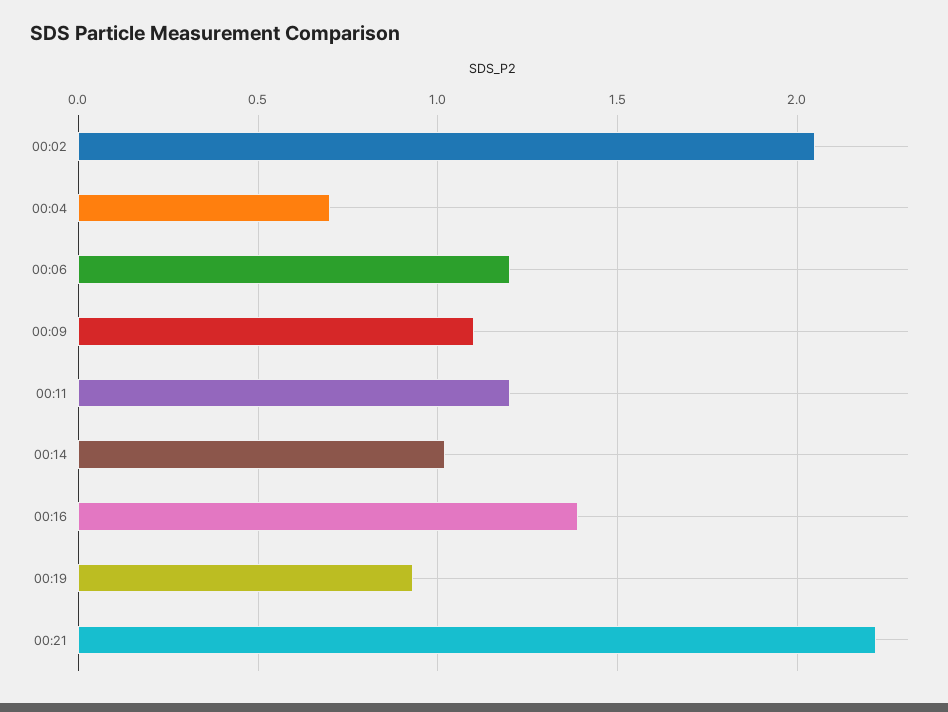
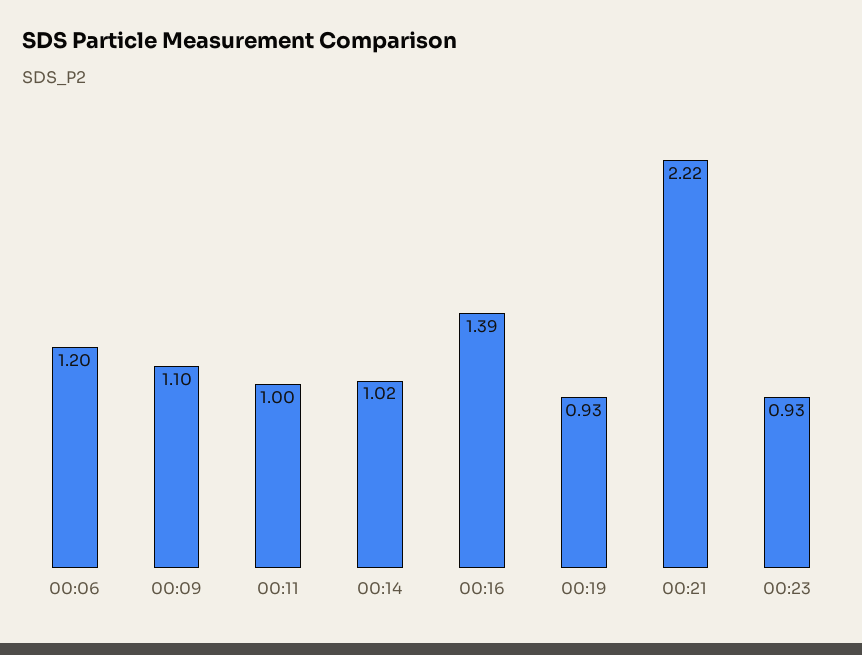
00:02: 2.05 -> none
00:04: 0.7 -> none
00:11: 1.2 -> 1
00:23: none -> 0.93

